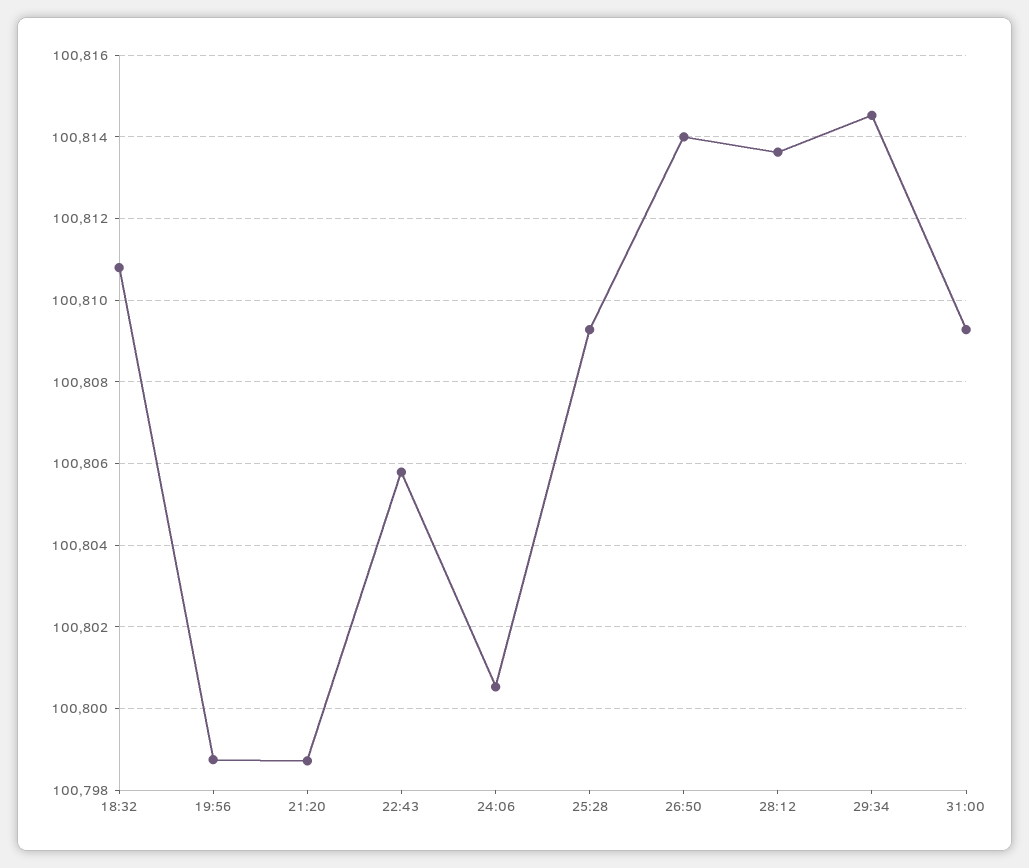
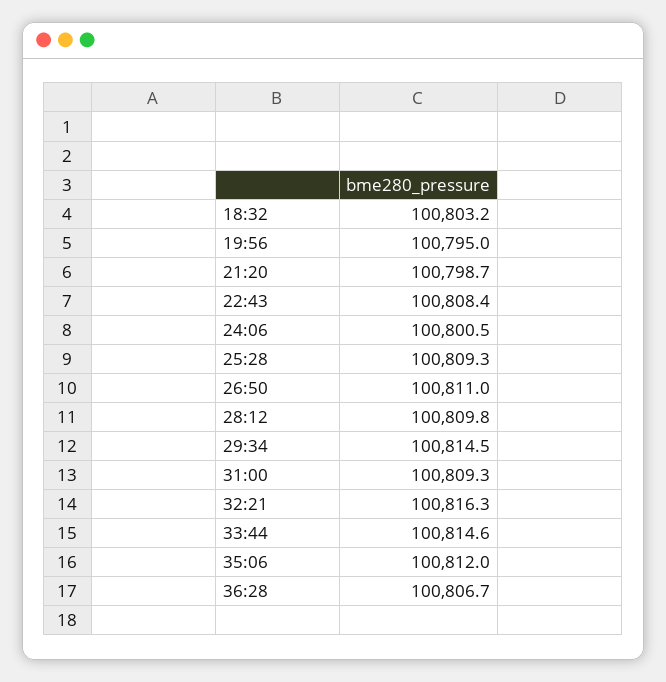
18:32: 100810.8 -> 100803.2
19:56: 100798.8 -> 100795
22:43: 100805.8 -> 100808.4
26:50: 100814 -> 100811
28:12: 100813.6 -> 100809.8
32:21: none -> 100816.3
33:44: none -> 100814.6
35:06: none -> 100812
36:28: none -> 100806.7

